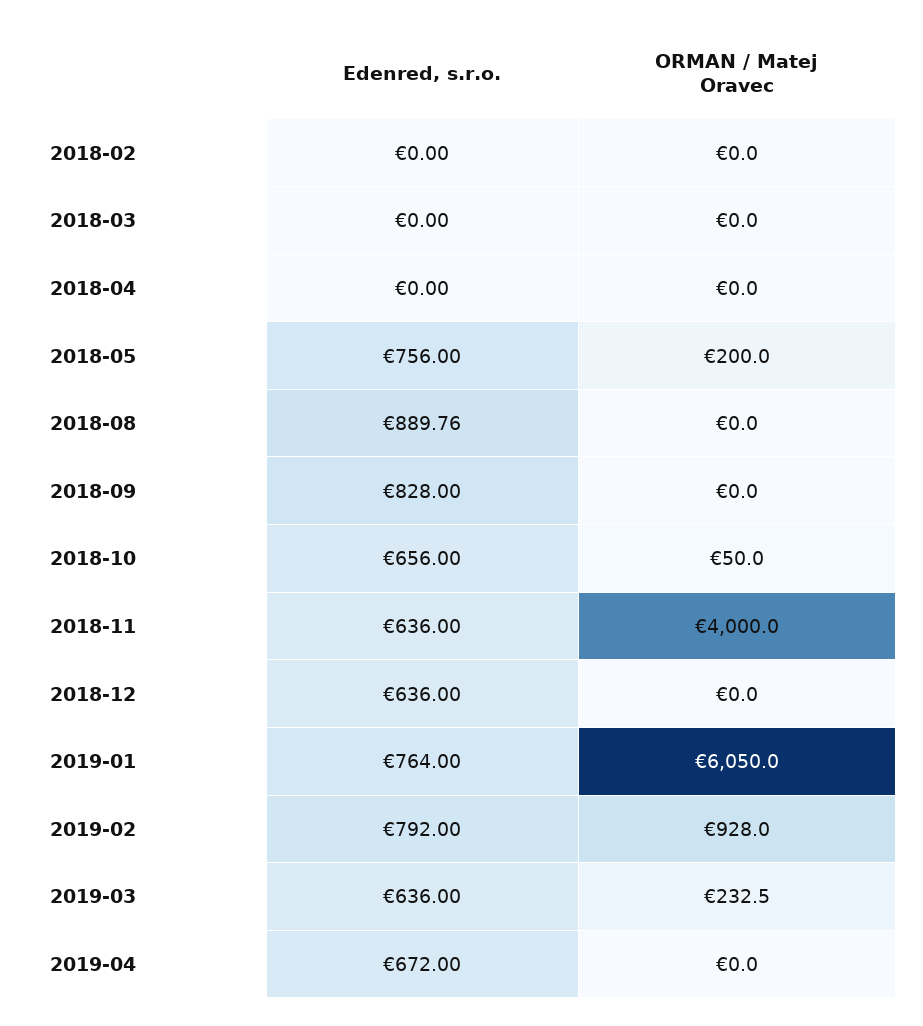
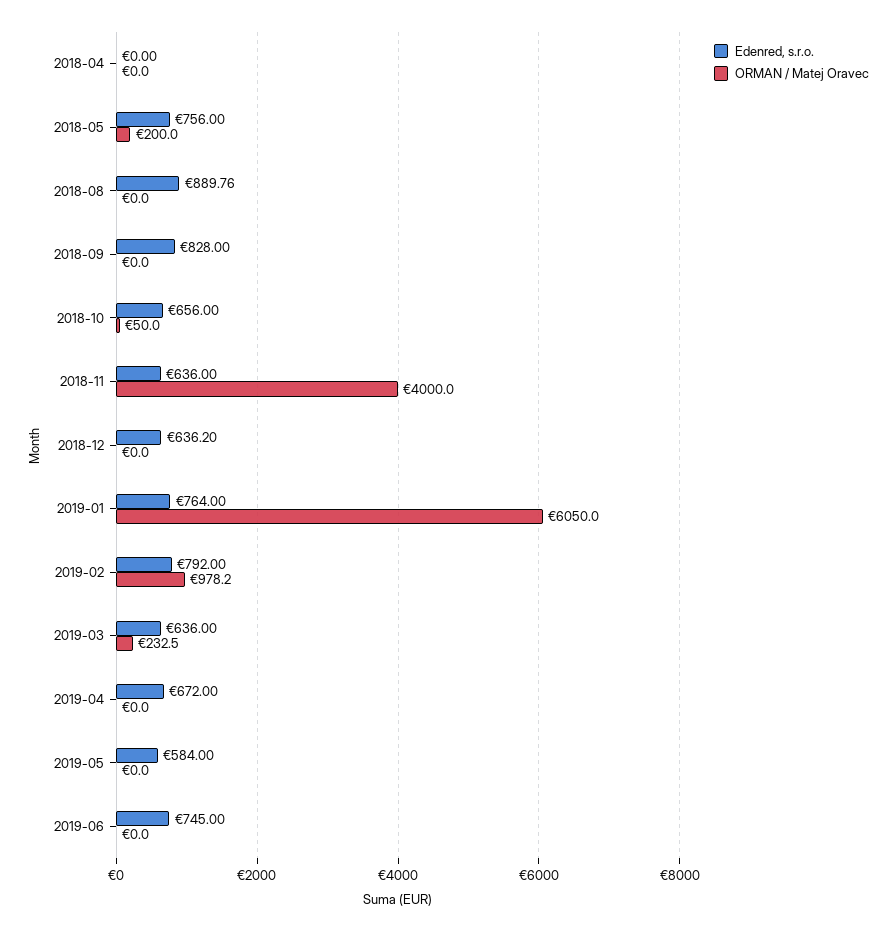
Edenred, s.r.o., 2018-02: 0 -> none
ORMAN / Matej Oravec, 2018-02: 0 -> none
Edenred, s.r.o., 2018-03: 0 -> none
ORMAN / Matej Oravec, 2018-03: 0 -> none
Edenred, s.r.o., 2018-12: 636 -> 636.2
ORMAN / Matej Oravec, 2019-02: 928 -> 978.2
Edenred, s.r.o., 2019-05: none -> 584
ORMAN / Matej Oravec, 2019-05: none -> 0
Edenred, s.r.o., 2019-06: none -> 745
ORMAN / Matej Oravec, 2019-06: none -> 0

